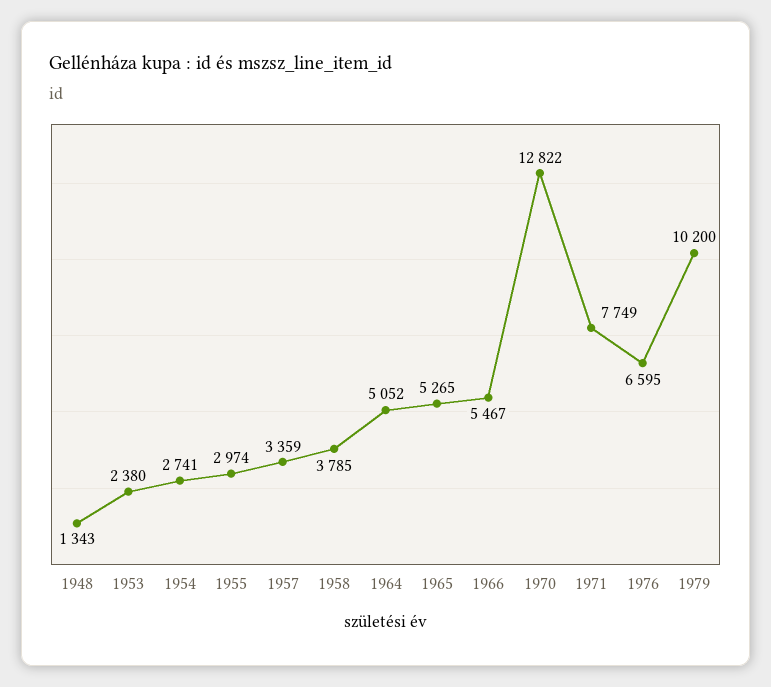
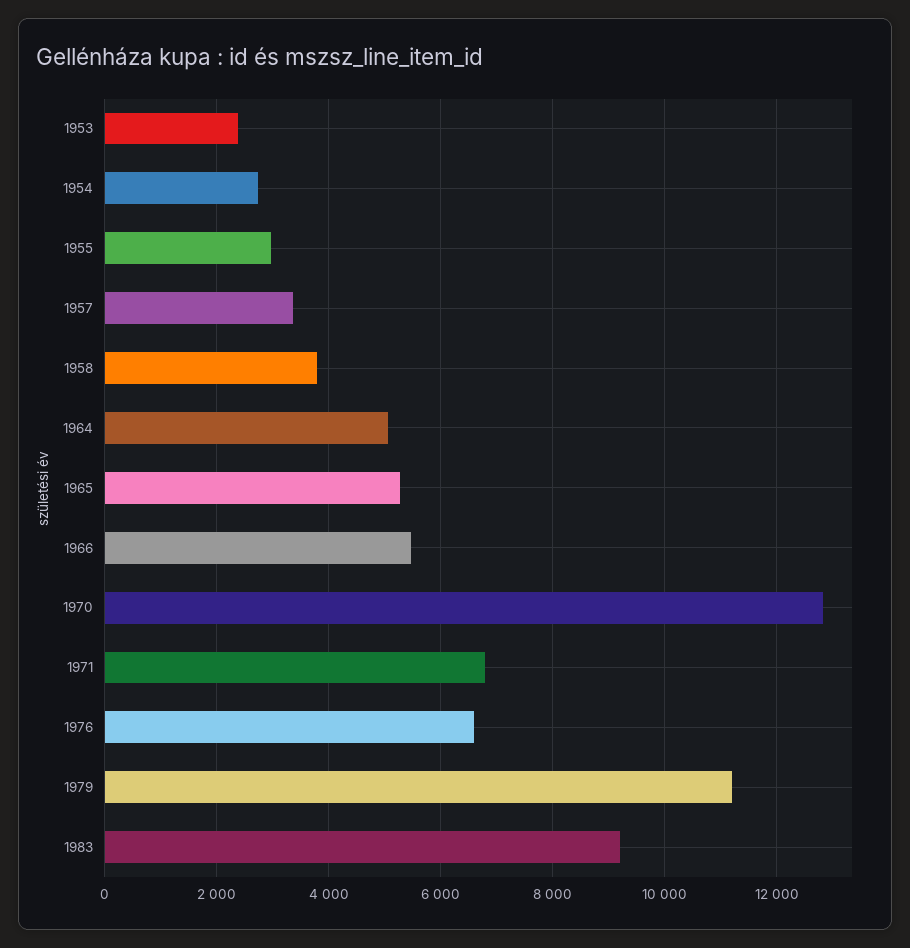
1948: 1343 -> none
1971: 7749 -> 6800
1979: 10200 -> 11200
1983: none -> 9200

